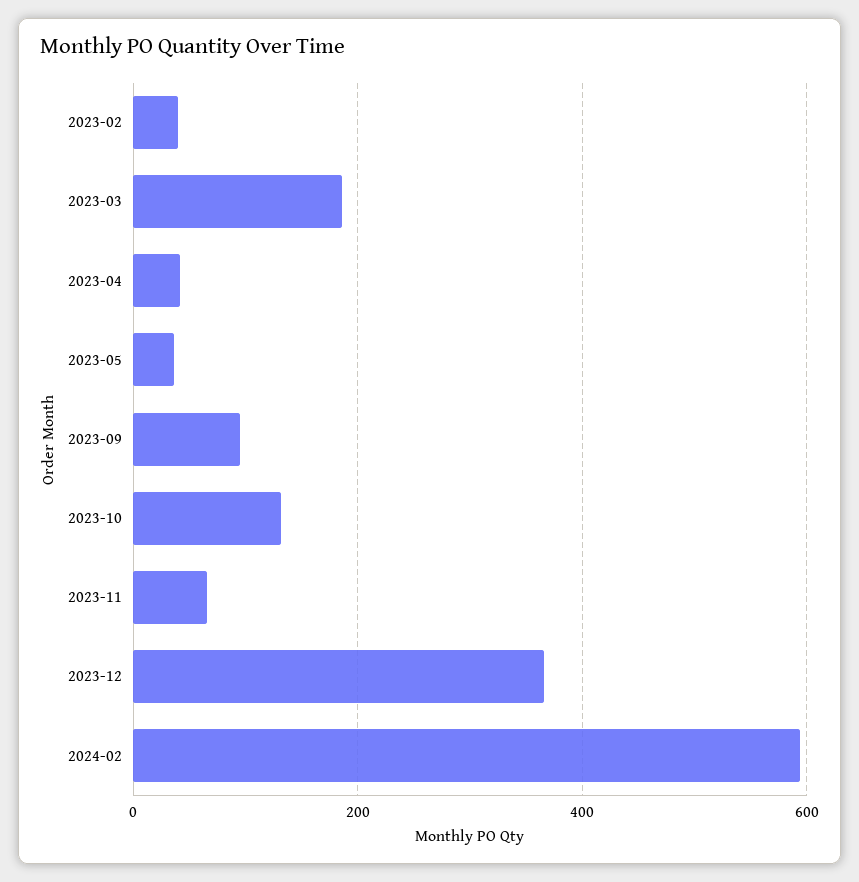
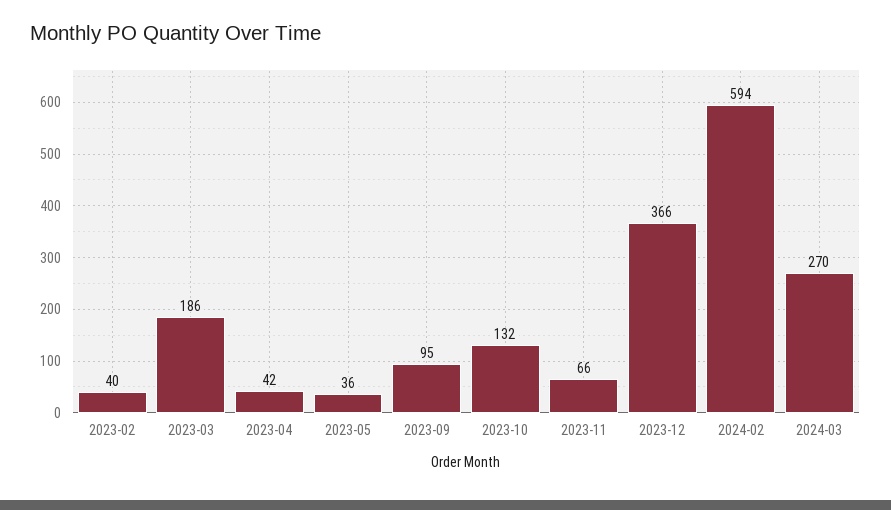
2024-03: none -> 270

